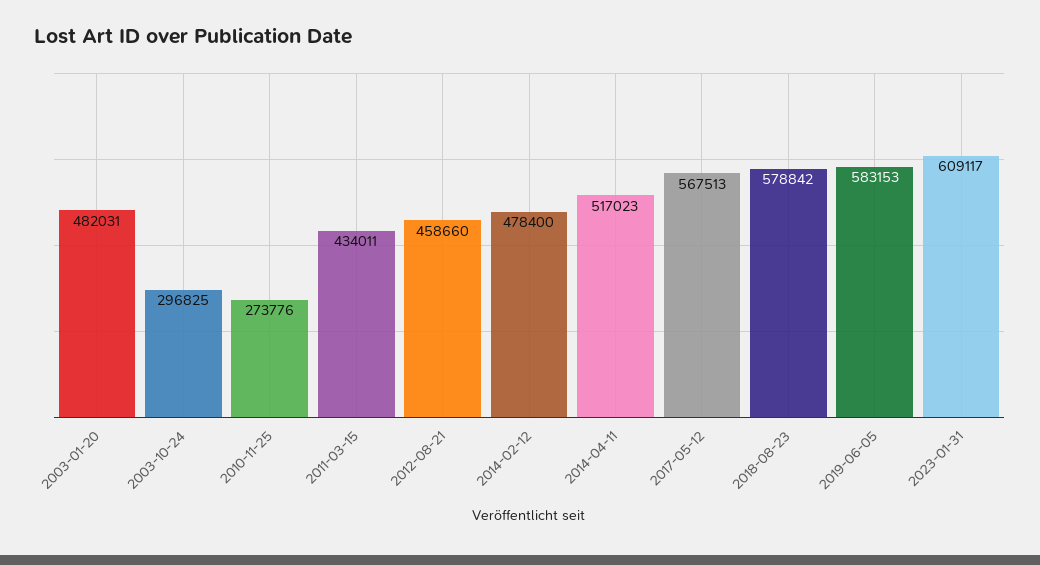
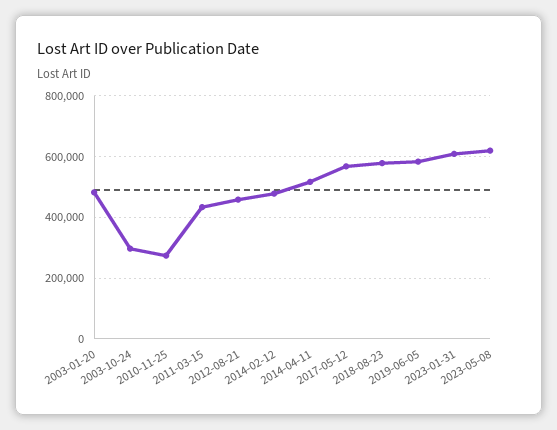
2023-05-08: none -> 620000

